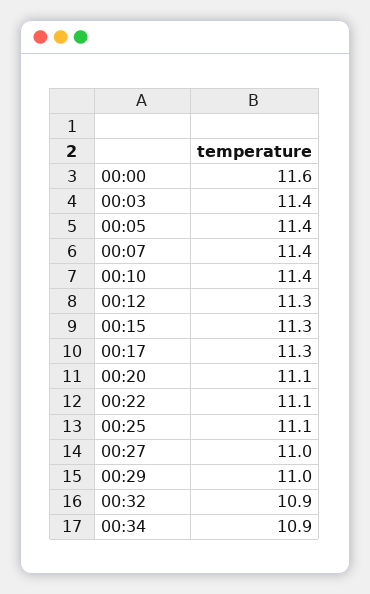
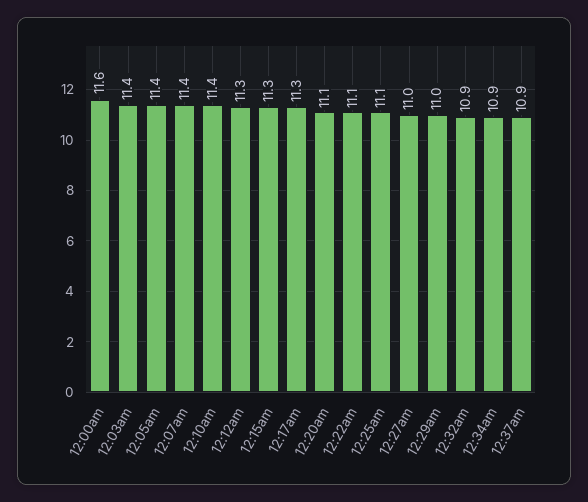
12:37am: none -> 10.9

